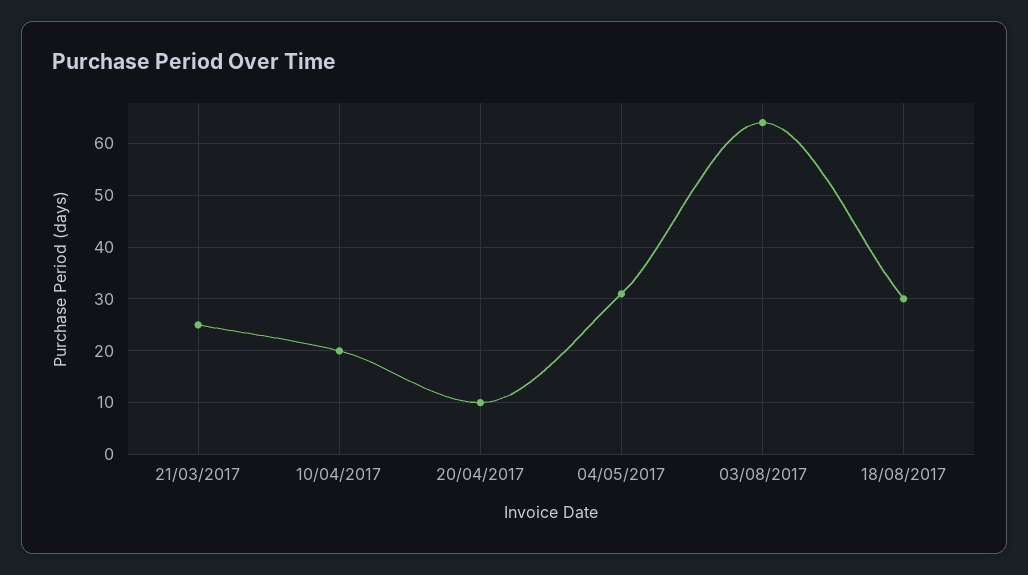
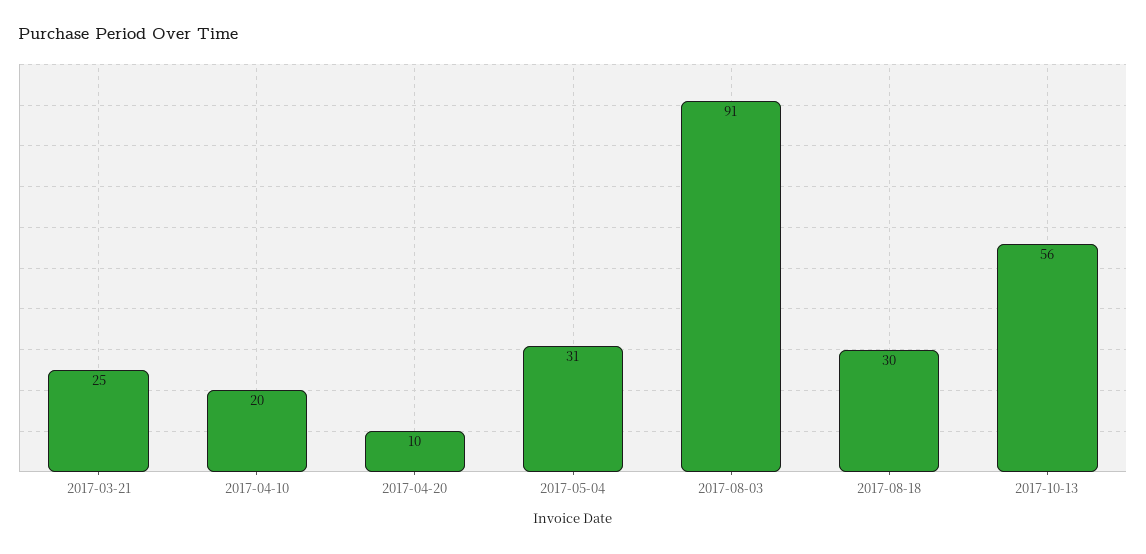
03/08/2017: 65 -> 91
2017-10-13: none -> 56

